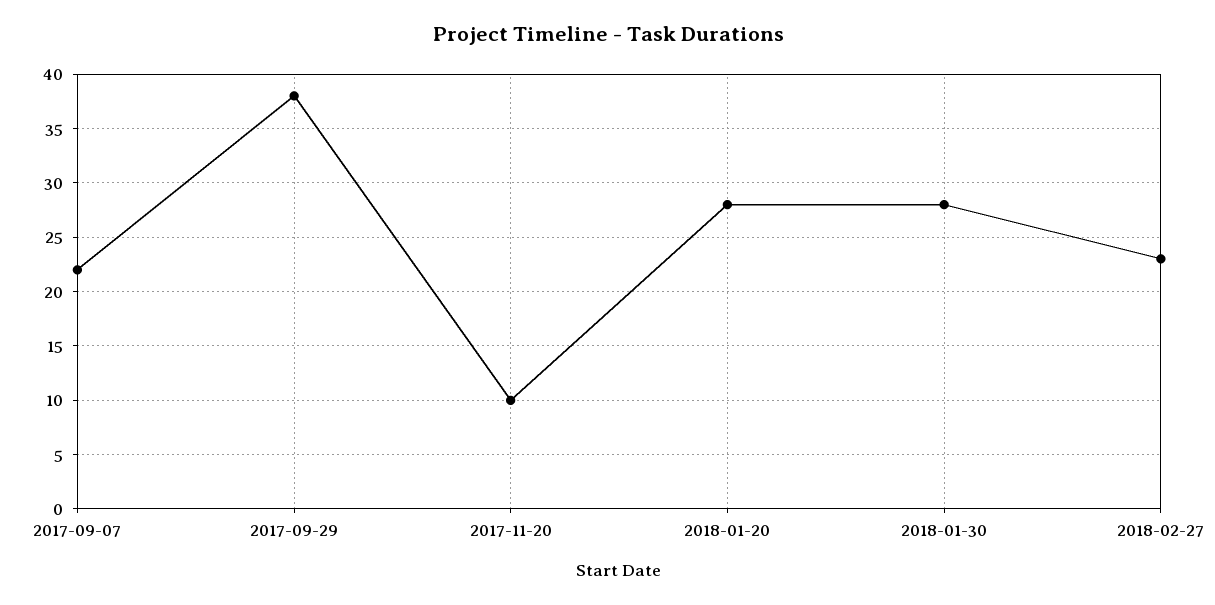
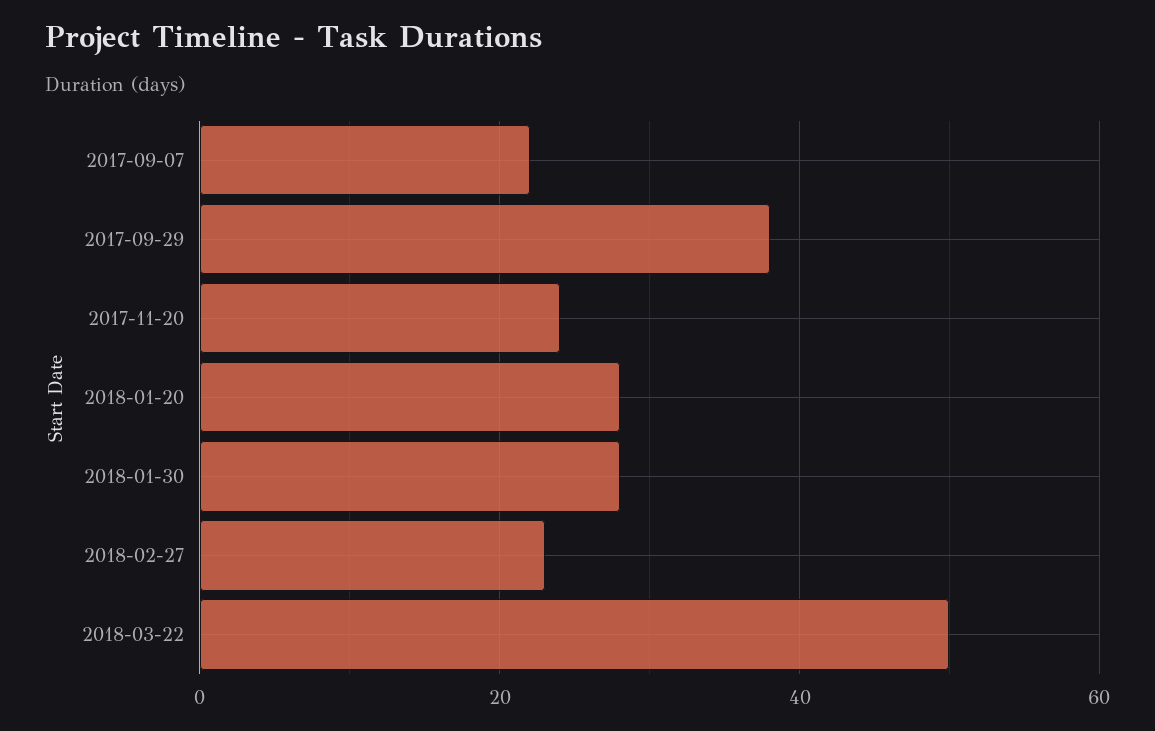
2017-11-20: 10 -> 25
2018-03-22: none -> 50

